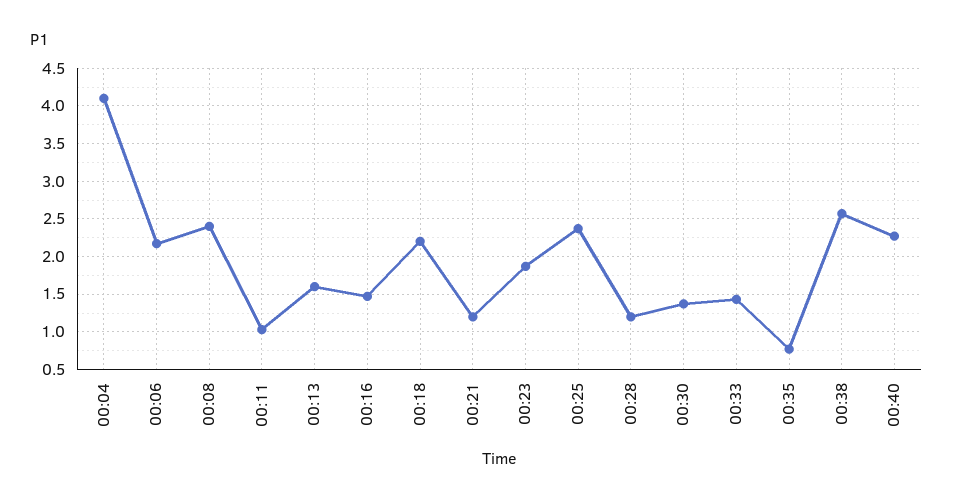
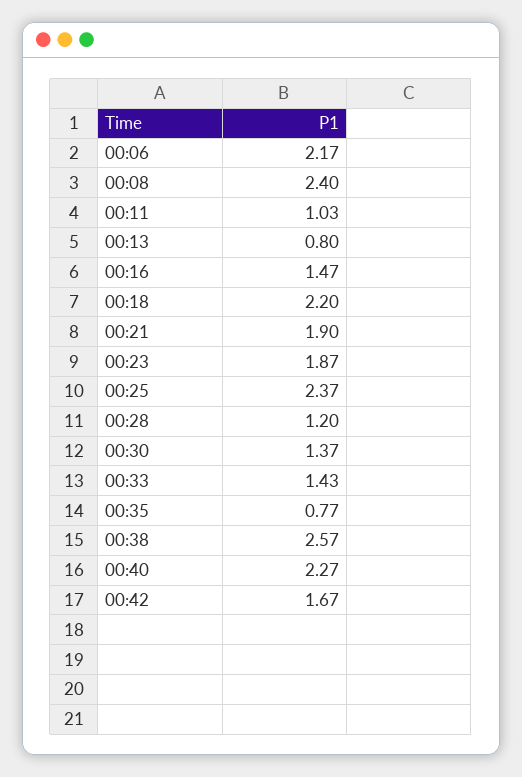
00:04: 4.1 -> none
00:13: 1.6 -> 0.8
00:21: 1.2 -> 1.9
00:42: none -> 1.67

